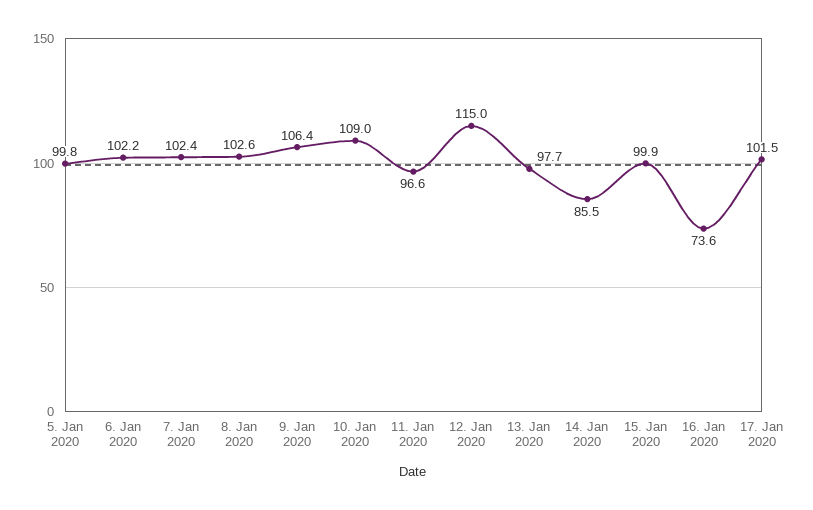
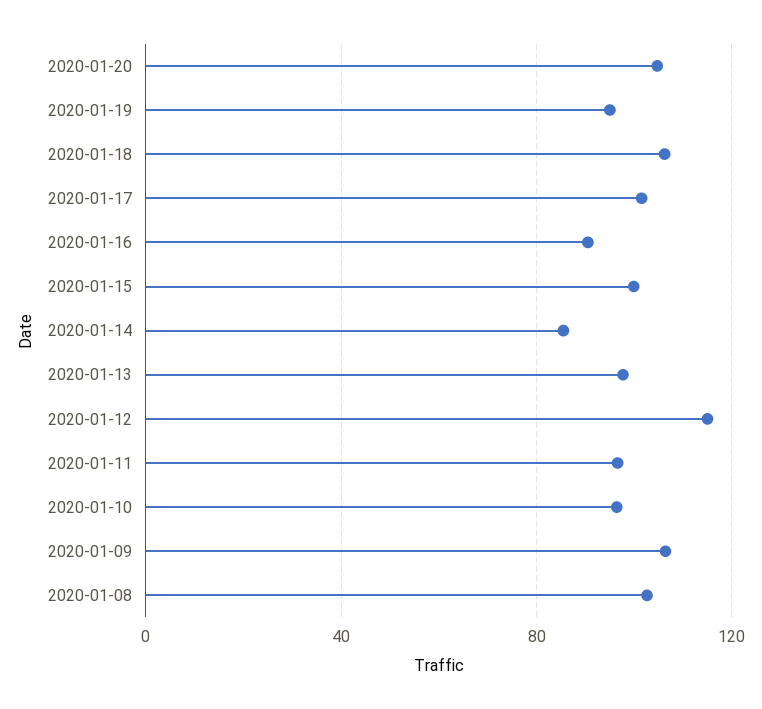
5. Jan 2020: 99.8 -> none
6. Jan 2020: 102.2 -> none
7. Jan 2020: 102.4 -> none
10. Jan 2020: 109 -> 95
16. Jan 2020: 73.6 -> 90
2020-01-20: none -> 105
2020-01-19: none -> 95
2020-01-18: none -> 105

